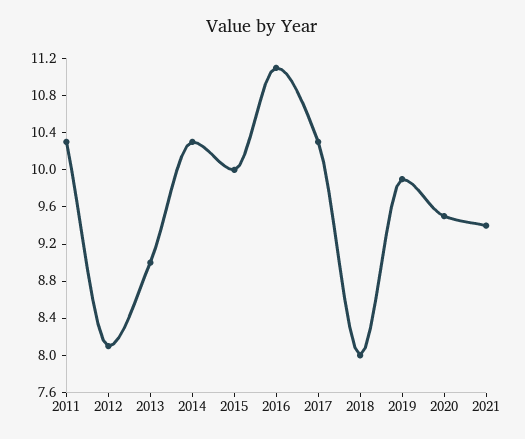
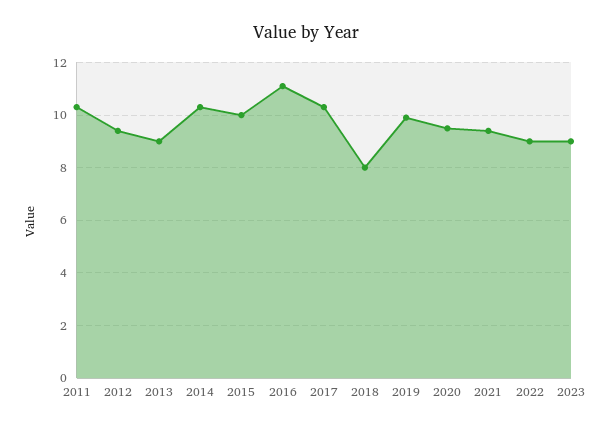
2012: 8.1 -> 9.5
2022: none -> 9
2023: none -> 9

